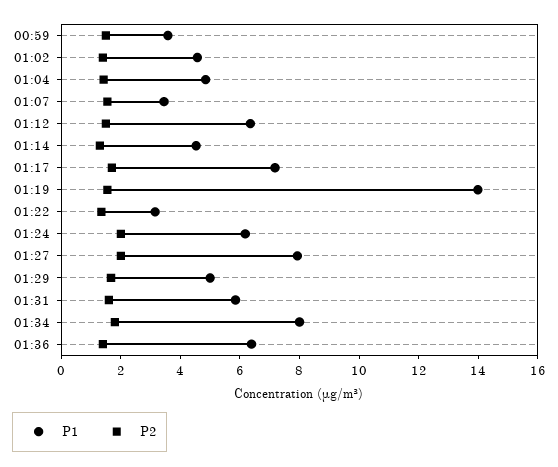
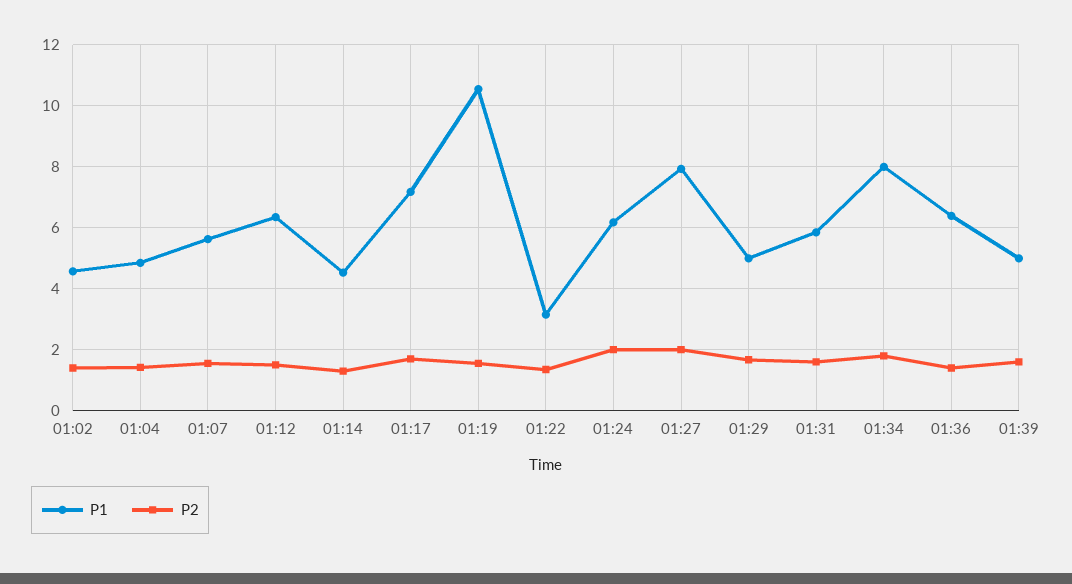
P1, 00:59: 3.5 -> none
P2, 00:59: 1.5 -> none
P1, 01:07: 3.5 -> 5.6
P1, 01:19: 14 -> 10.6
P1, 01:39: none -> 5
P2, 01:39: none -> 1.6

